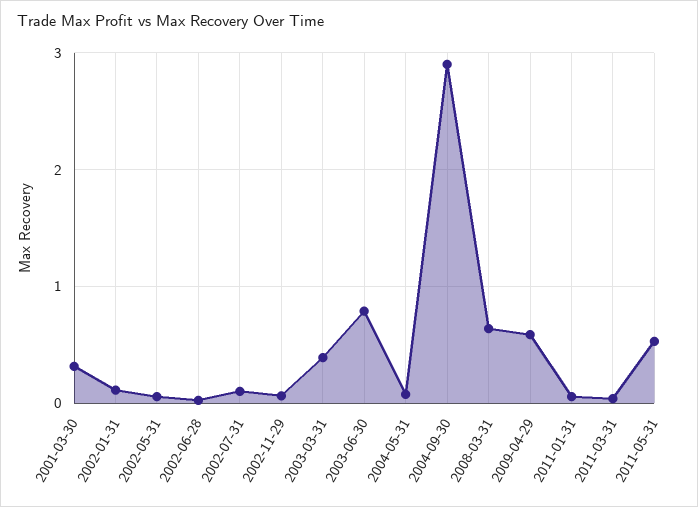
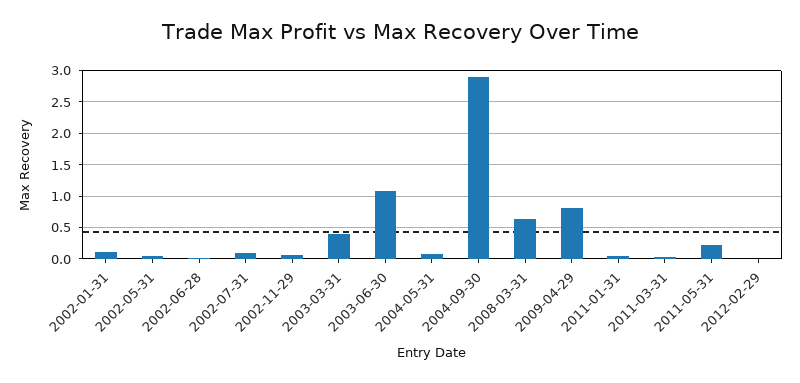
2001-03-30: 0.3 -> none
2003-06-30: 0.8 -> 1.1
2009-04-29: 0.6 -> 0.8
2011-05-31: 0.5 -> 0.2
2012-02-29: none -> 0

